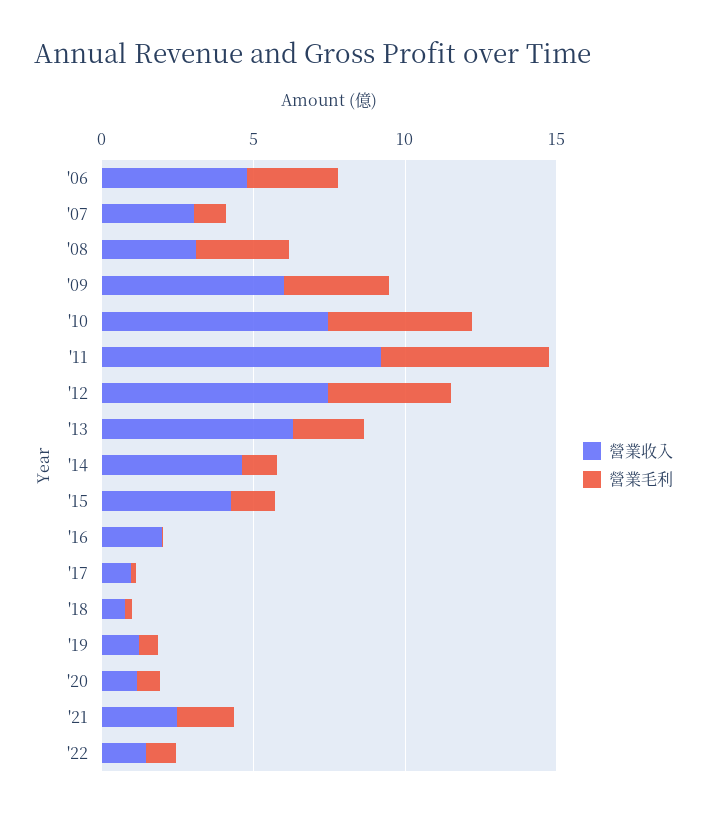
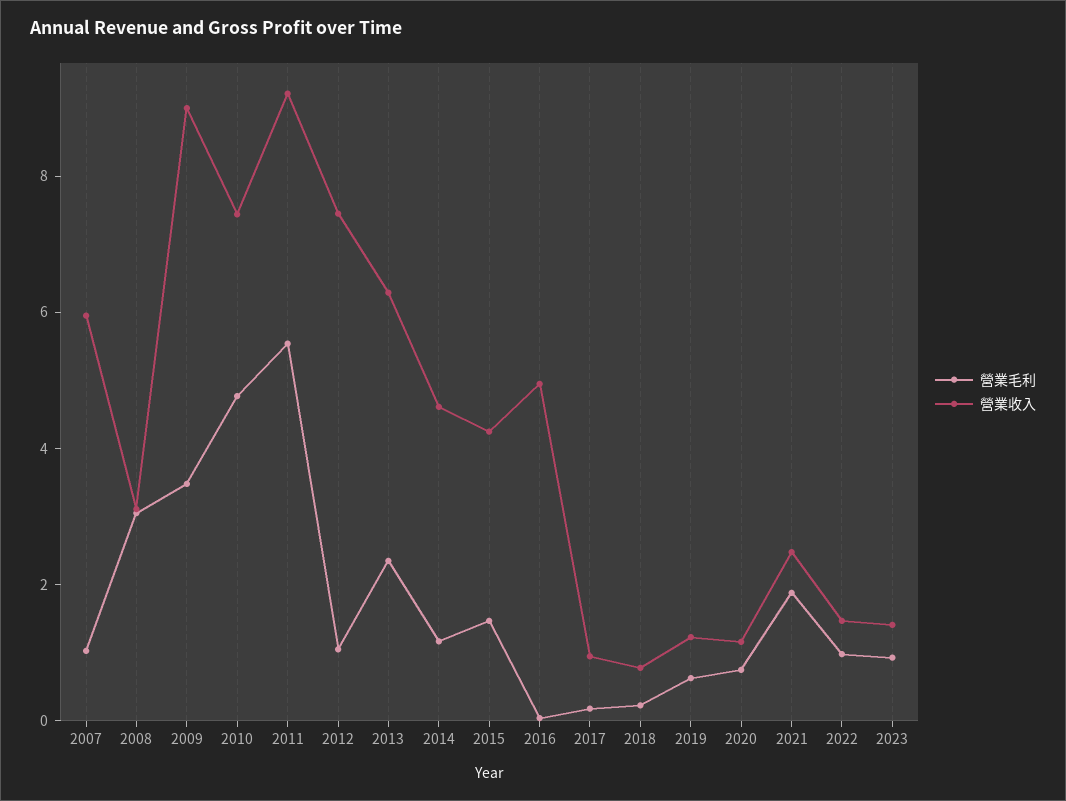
營業收入, '06: 5 -> none
營業毛利, '06: 3 -> none
營業收入, '07: 3 -> 6
營業收入, '09: 6 -> 9
營業毛利, '12: 4 -> 1
營業收入, '16: 2 -> 5
營業毛利, 2023: none -> 1
營業收入, 2023: none -> 1.5

